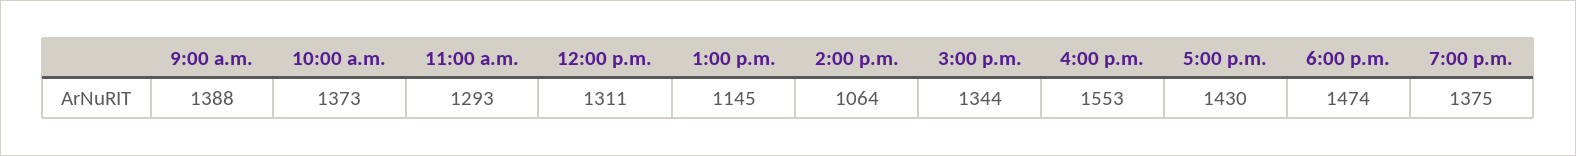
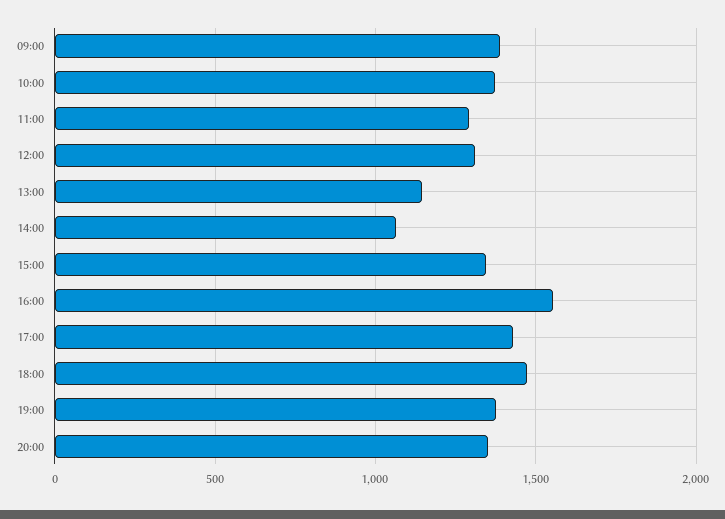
20:00: none -> 1350

